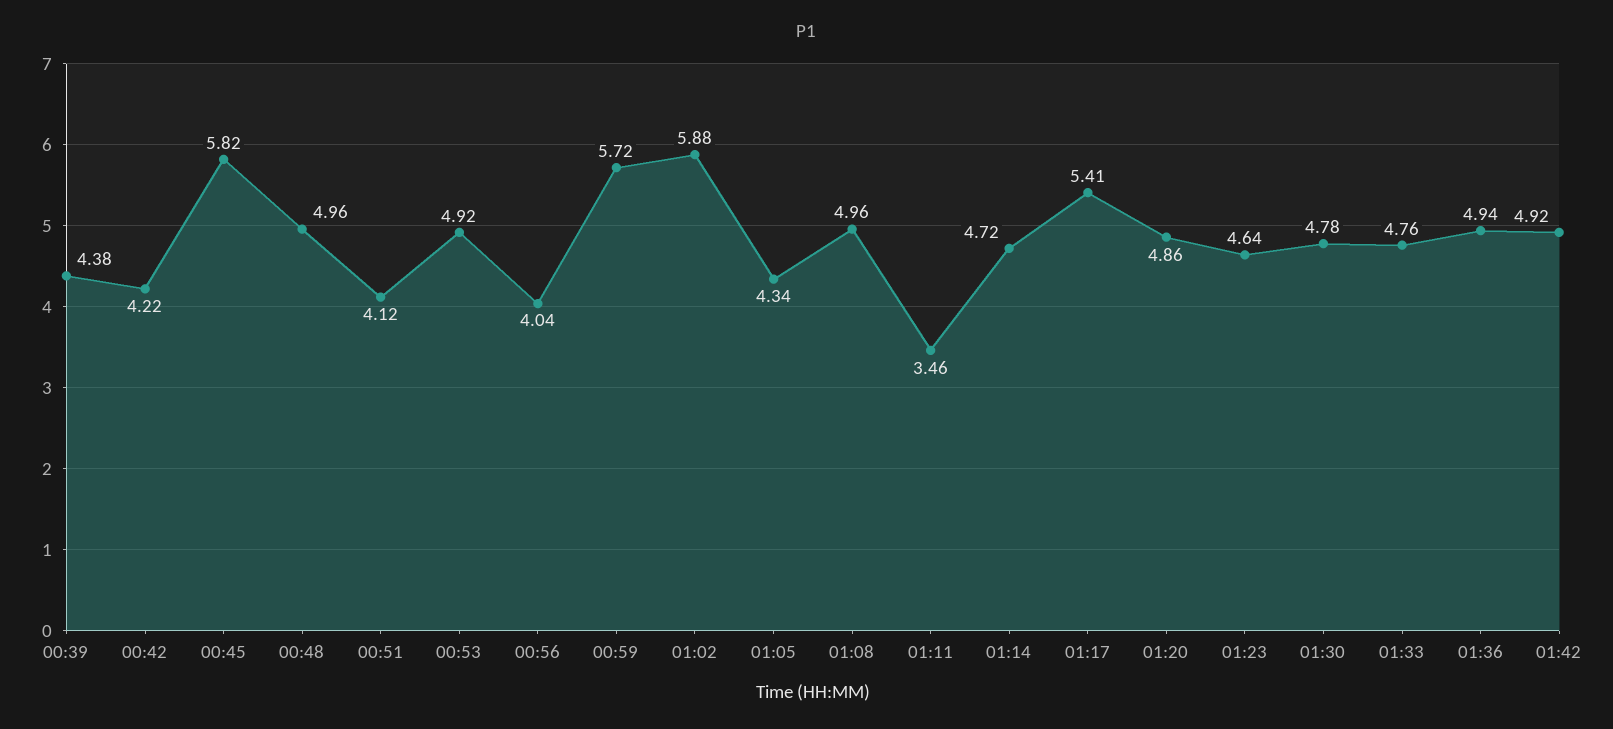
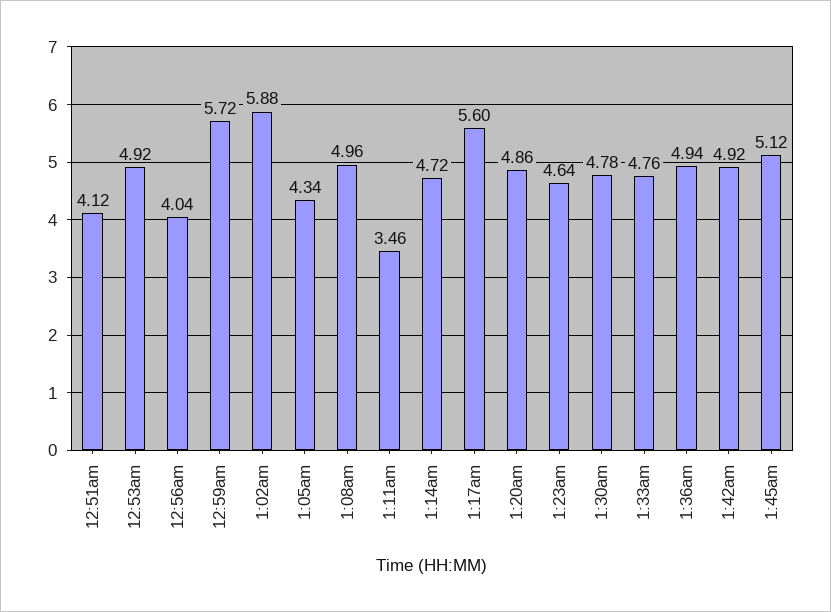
00:39: 4.38 -> none
00:42: 4.22 -> none
00:45: 5.82 -> none
00:48: 4.96 -> none
01:17: 5.41 -> 5.6
1:45am: none -> 5.12

